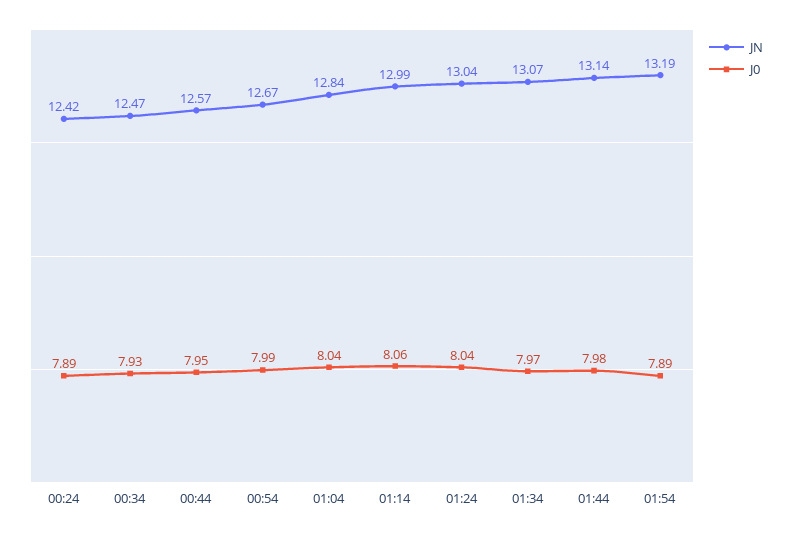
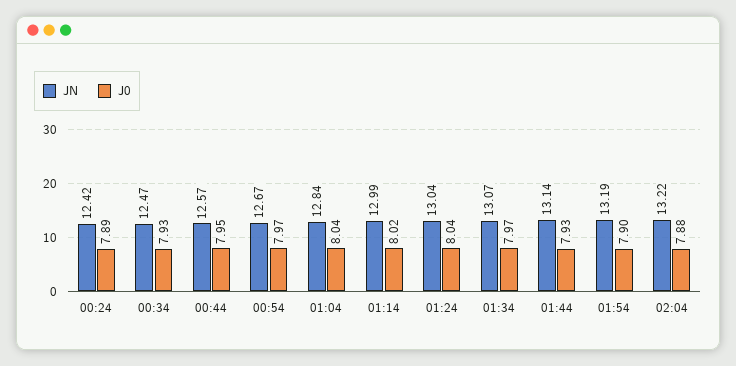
J0, 00:54: 7.99 -> 7.97
J0, 01:14: 8.06 -> 8.02
J0, 01:44: 7.98 -> 7.93
J0, 01:54: 7.89 -> 7.9
JN, 02:04: none -> 13.22
J0, 02:04: none -> 7.88

